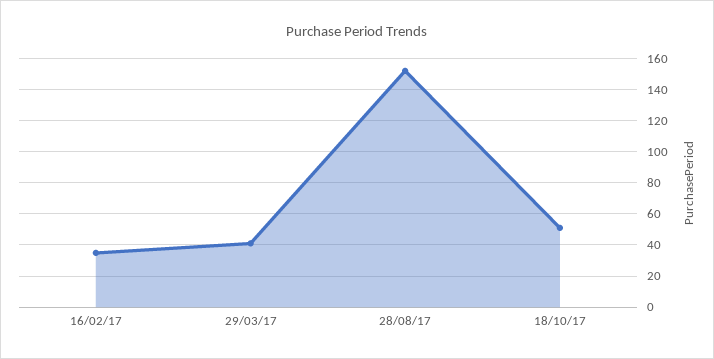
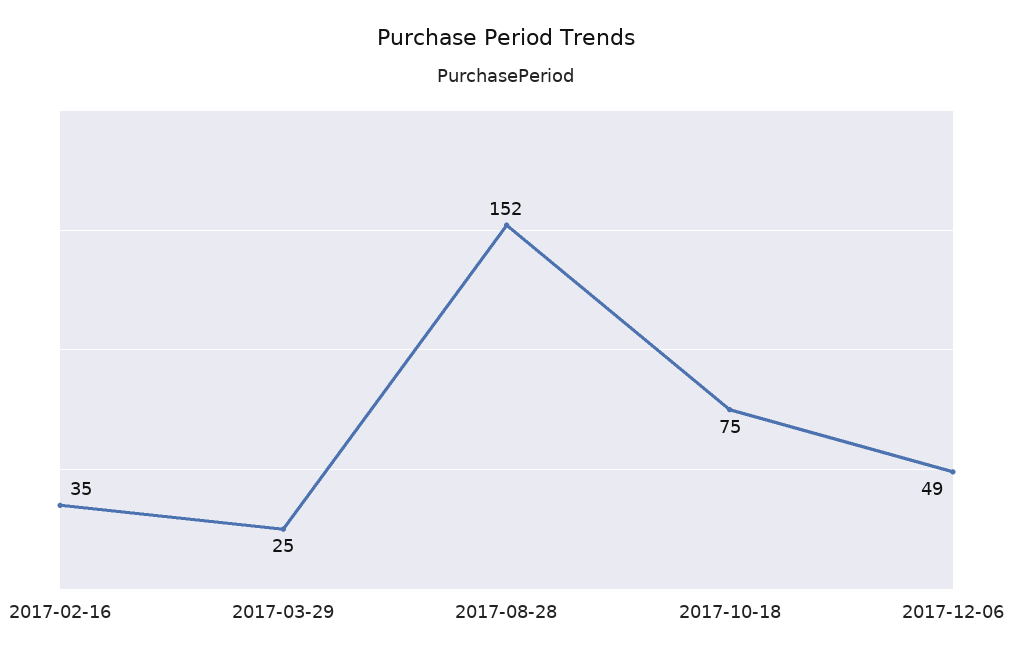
29/03/17: 40 -> 25
18/10/17: 50 -> 75
2017-12-06: none -> 49

